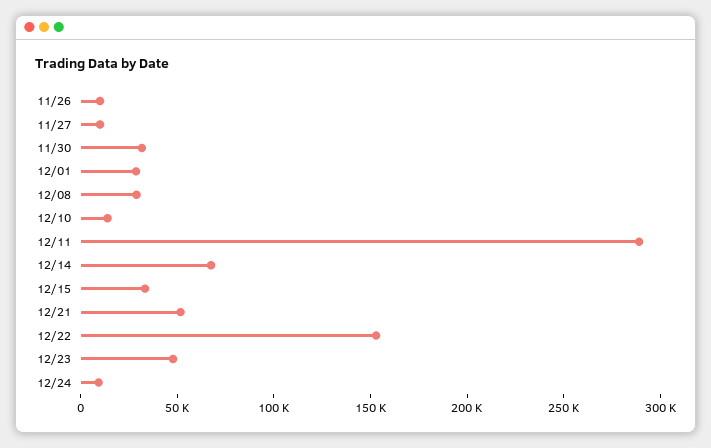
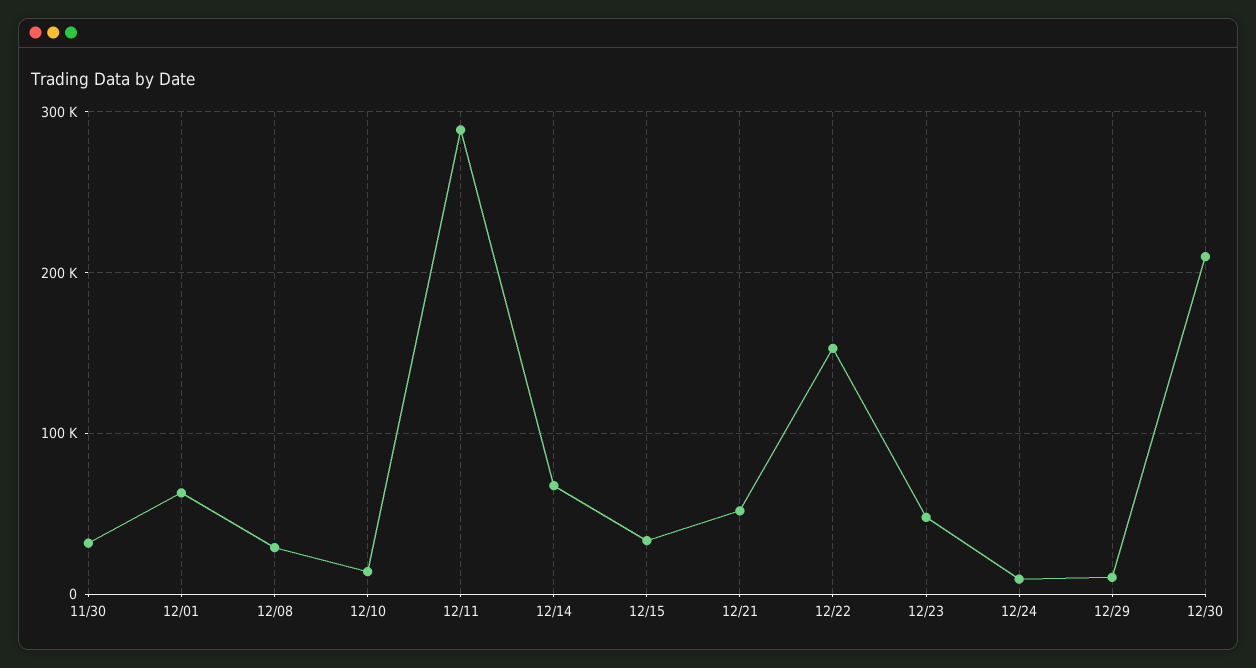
11/26: 10000 -> none
11/27: 10000 -> none
12/01: 30000 -> 60000
12/29: none -> 10000
12/30: none -> 210000

